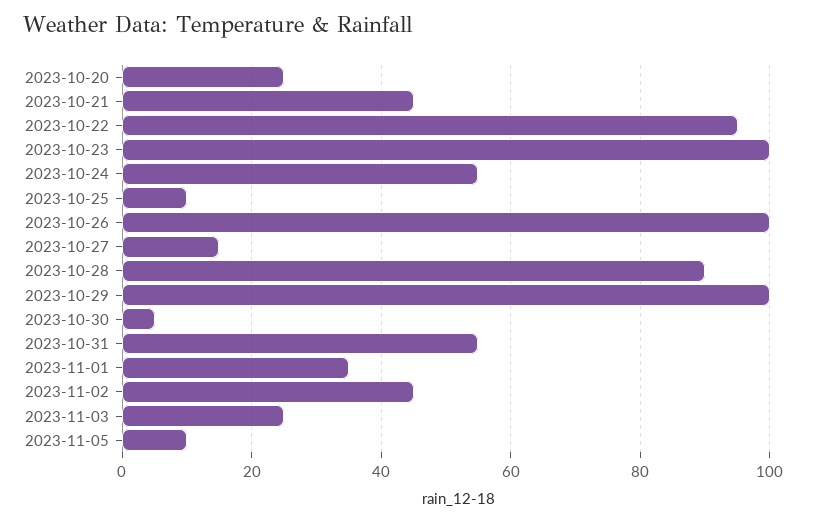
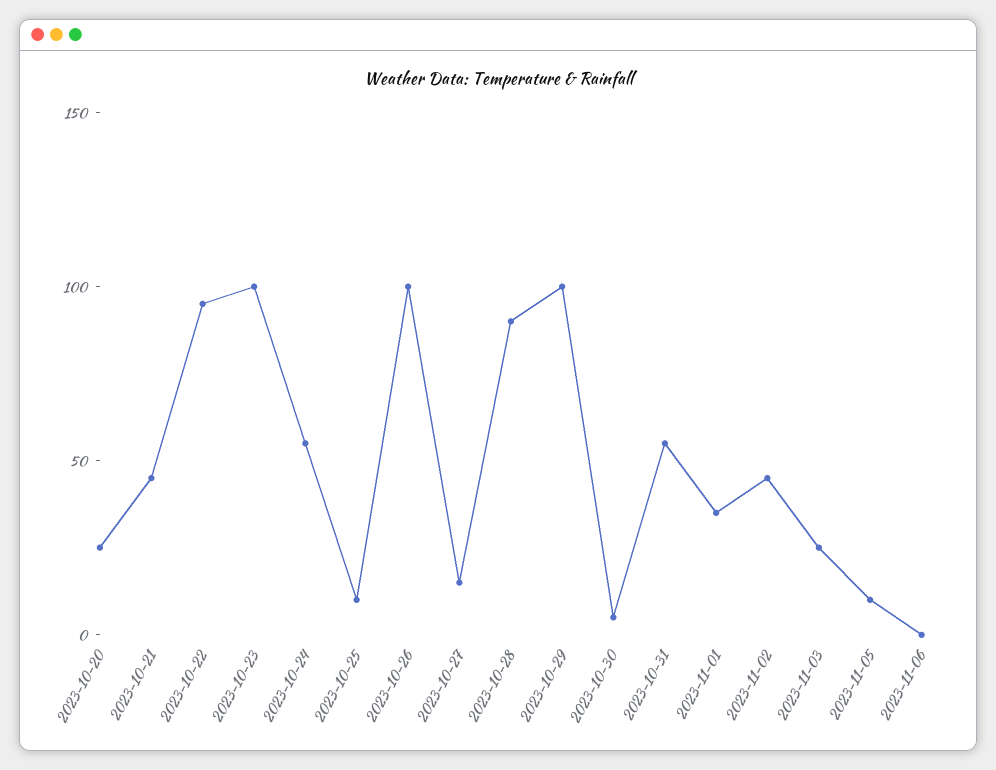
2023-11-06: none -> 0

